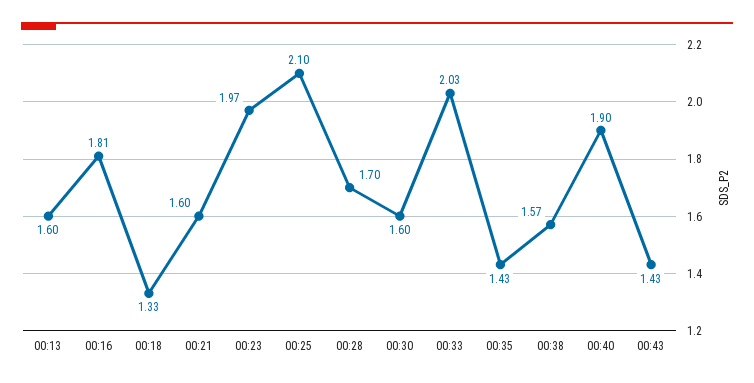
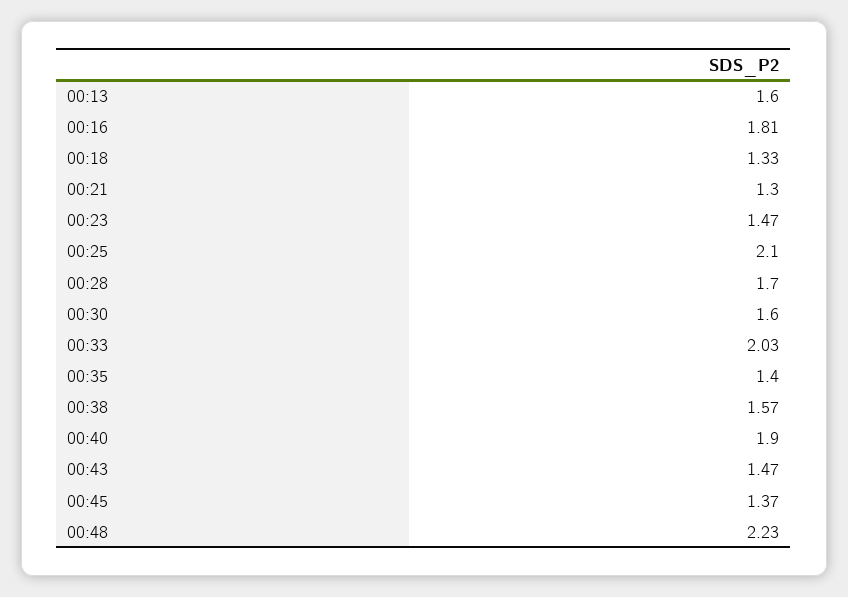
00:21: 1.6 -> 1.3
00:23: 1.97 -> 1.47
00:35: 1.43 -> 1.4
00:43: 1.43 -> 1.47
00:45: none -> 1.37
00:48: none -> 2.23

